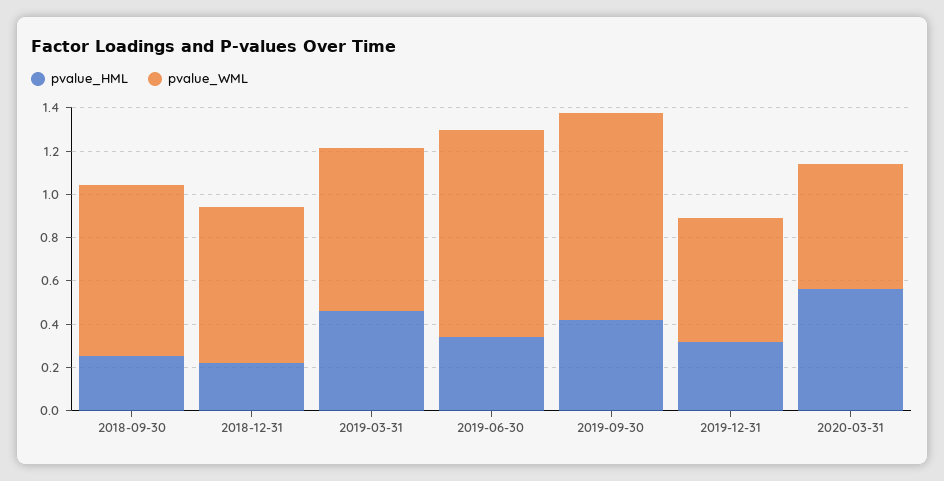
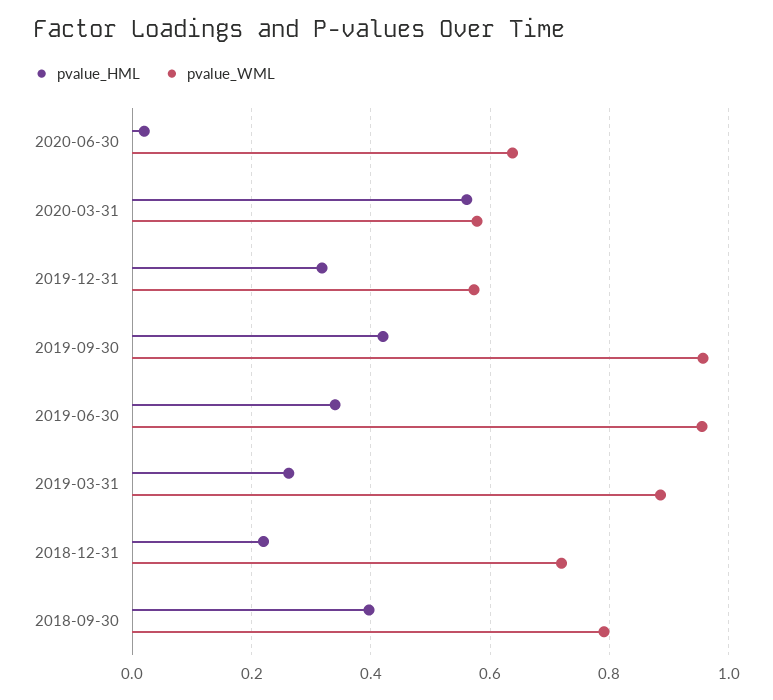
pvalue_HML, 2018-09-30: 0.25 -> 0.4
pvalue_HML, 2019-03-31: 0.45 -> 0.26
pvalue_WML, 2019-03-31: 0.75 -> 0.88
pvalue_HML, 2020-06-30: none -> 0.02
pvalue_WML, 2020-06-30: none -> 0.64

